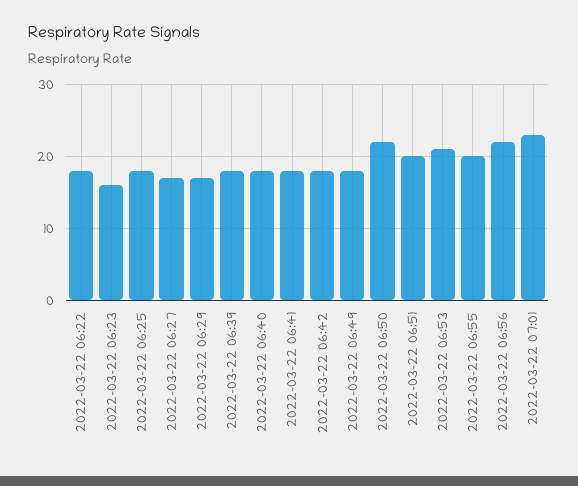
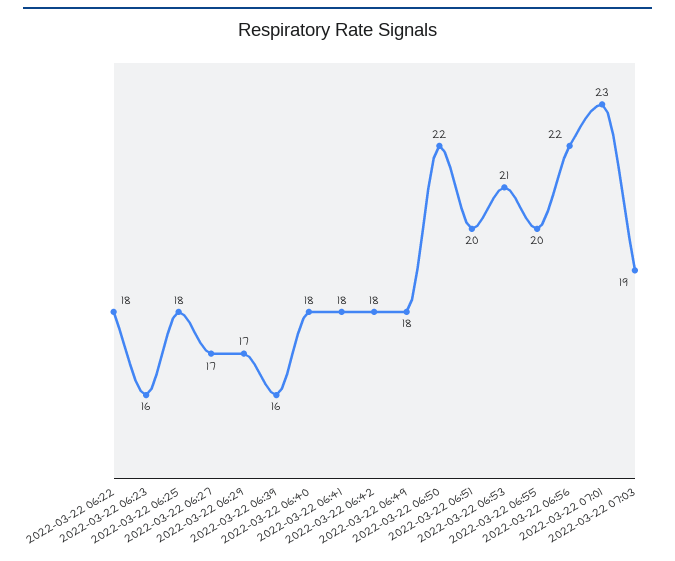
2022-03-22 06:39: 18 -> 16
2022-03-22 07:03: none -> 19

